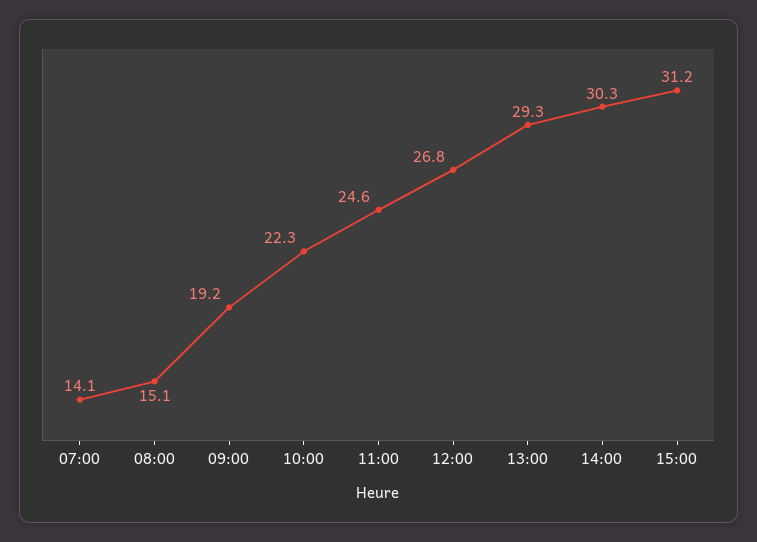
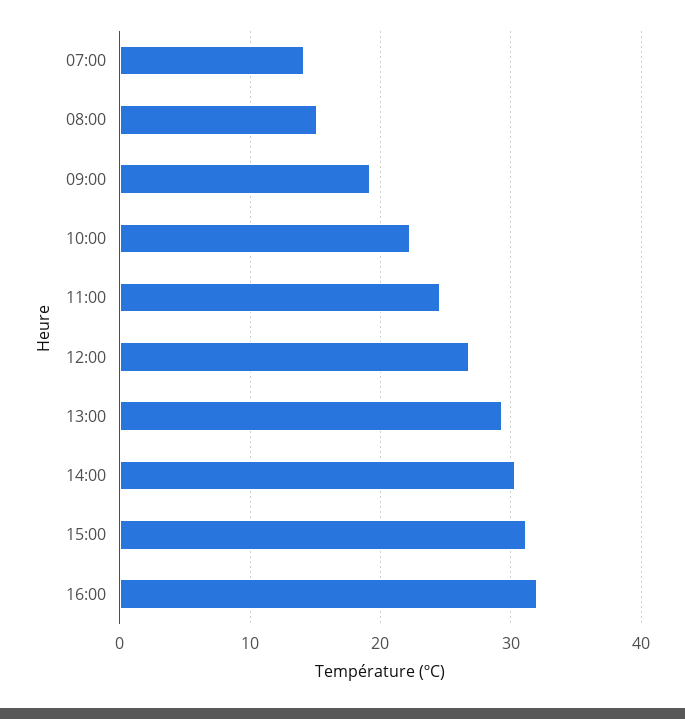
16:00: none -> 32

